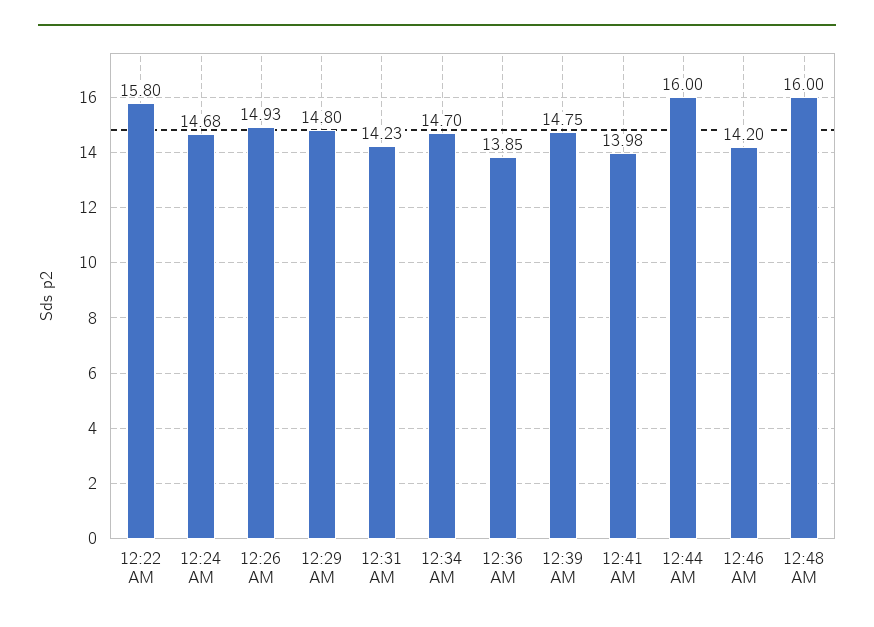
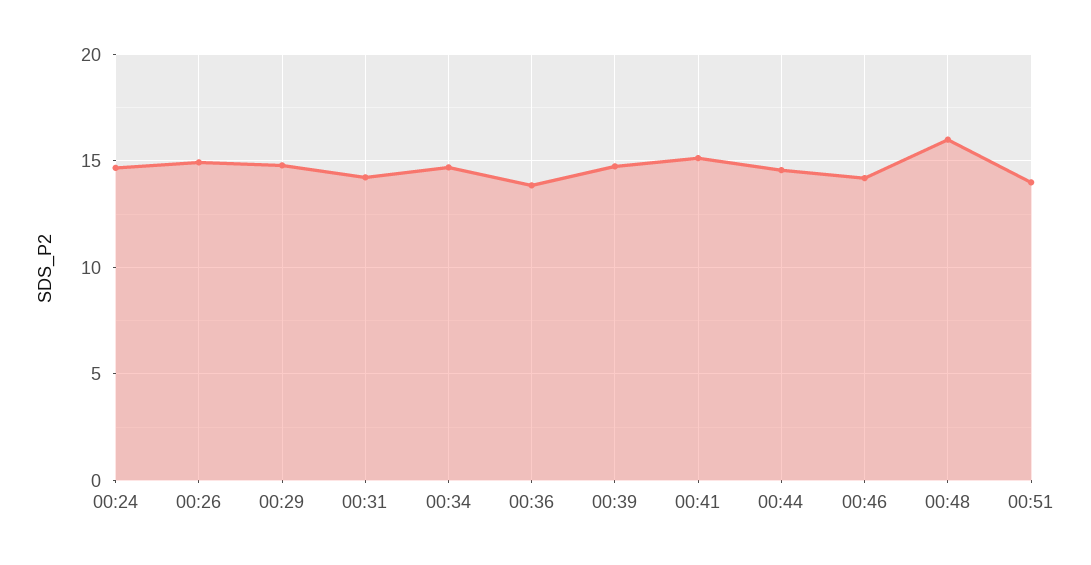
12:22 AM: 15.8 -> none
12:41 AM: 13.98 -> 15
12:44 AM: 16 -> 14.5
00:51: none -> 14

